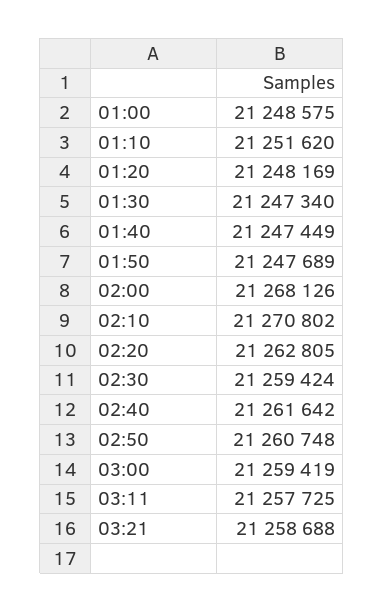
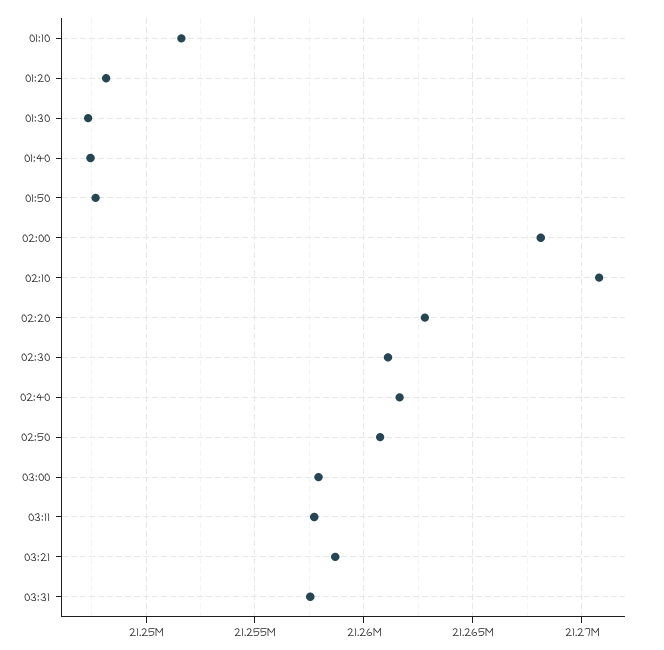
01:00: 21248575 -> none
02:30: 21259424 -> 21261000
03:00: 21259419 -> 21258000
03:31: none -> 21257500

